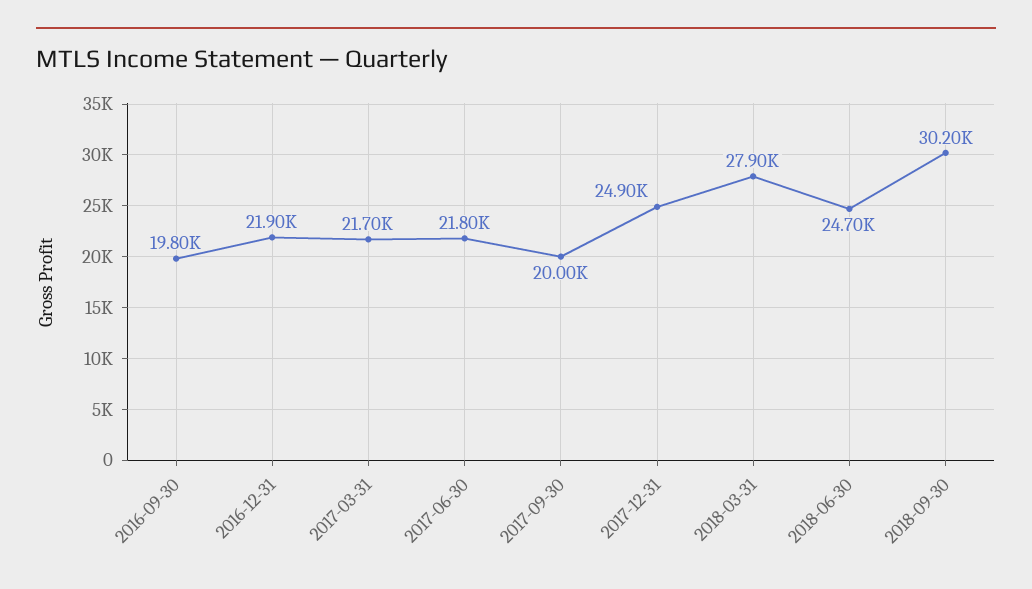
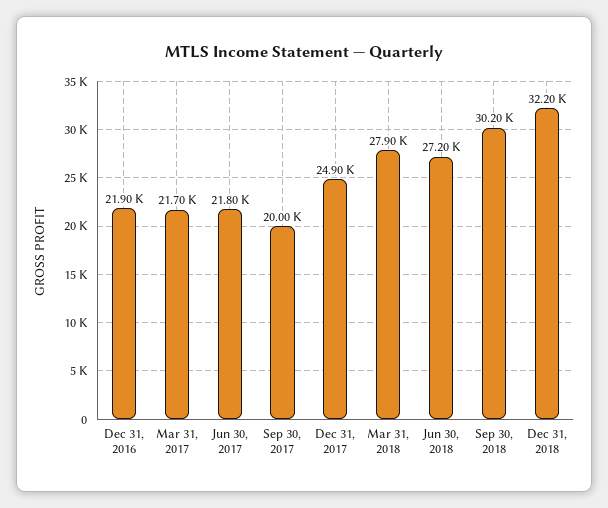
2016-09-30: 19800 -> none
2018-06-30: 24700 -> 27200
Dec 31, 2018: none -> 32200

